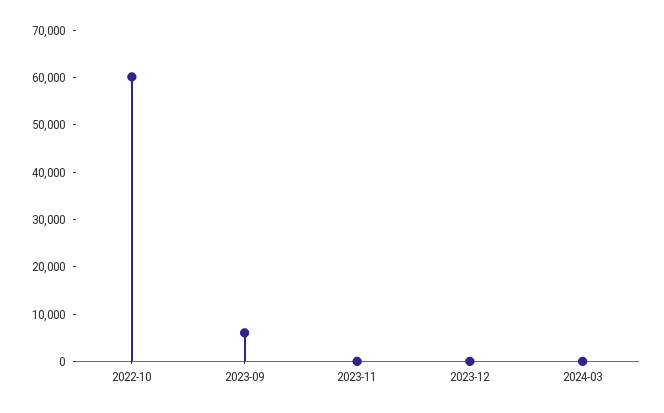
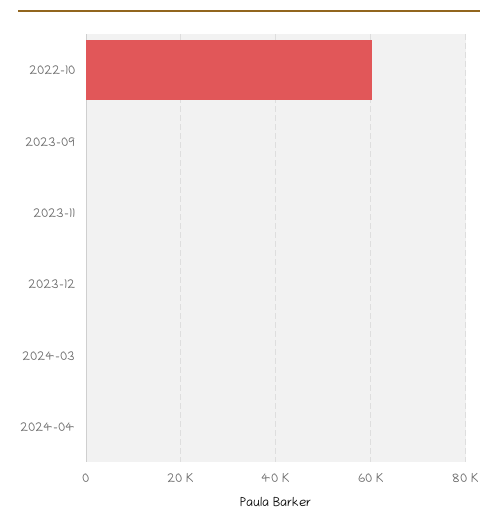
2023-09: 6000 -> 0
2024-04: none -> 0

